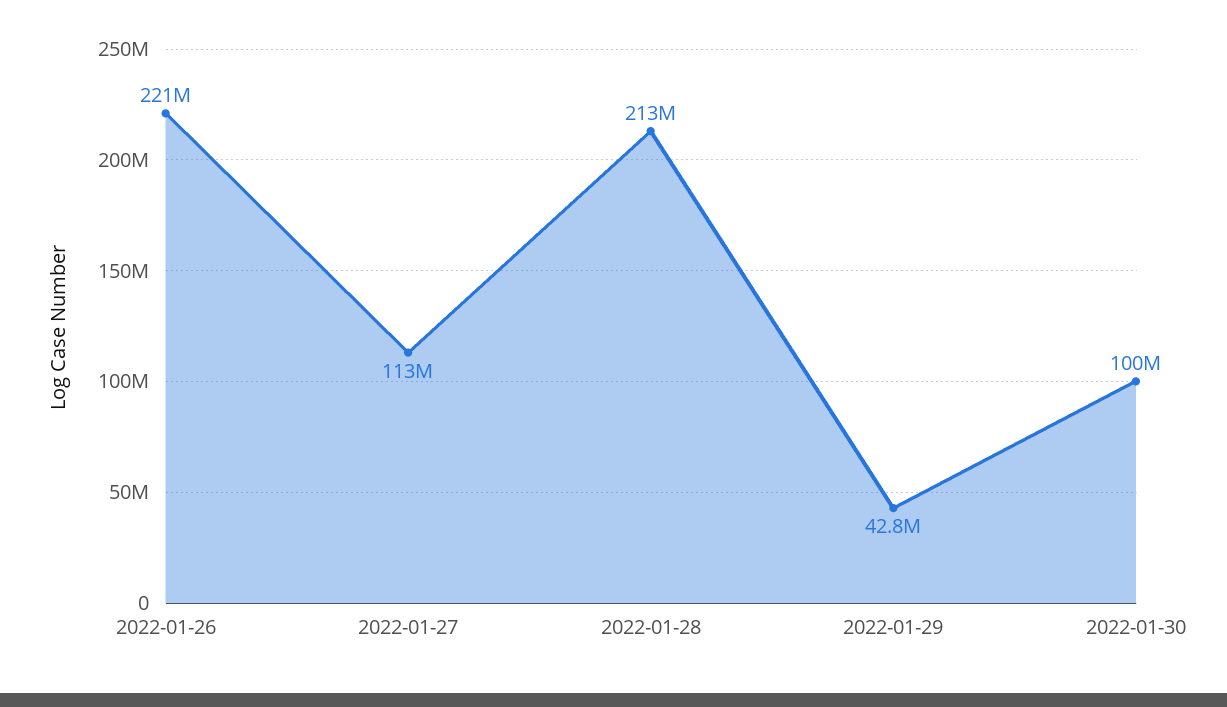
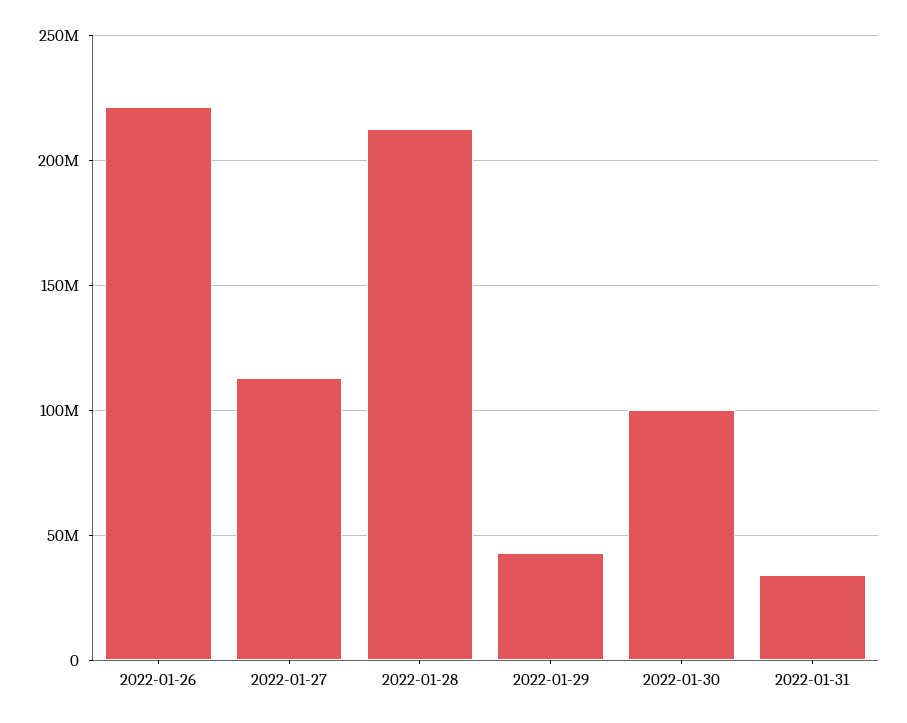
2022-01-31: none -> 35000000

